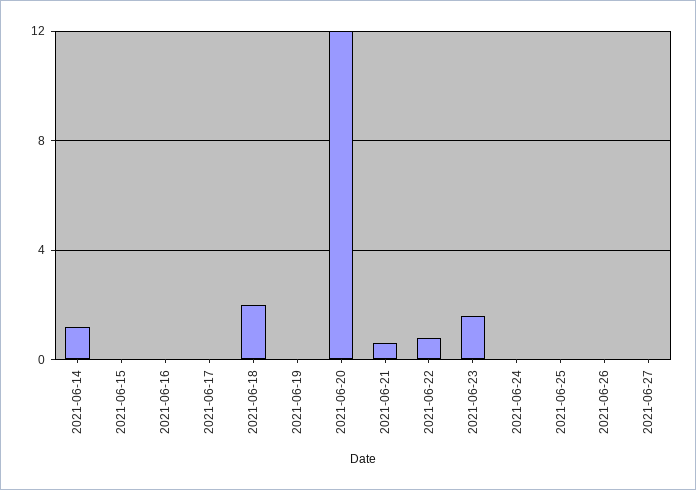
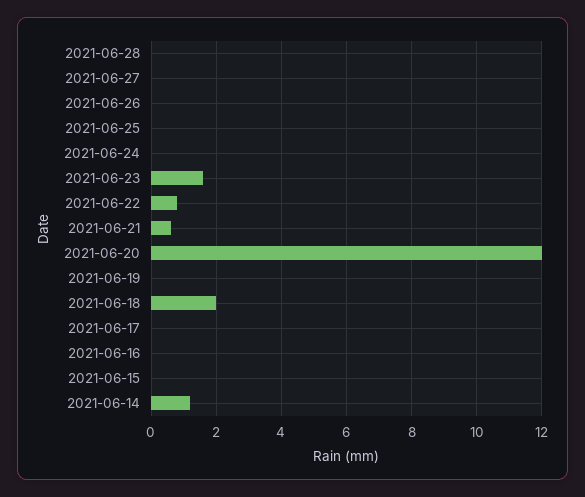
2021-06-28: none -> 0

